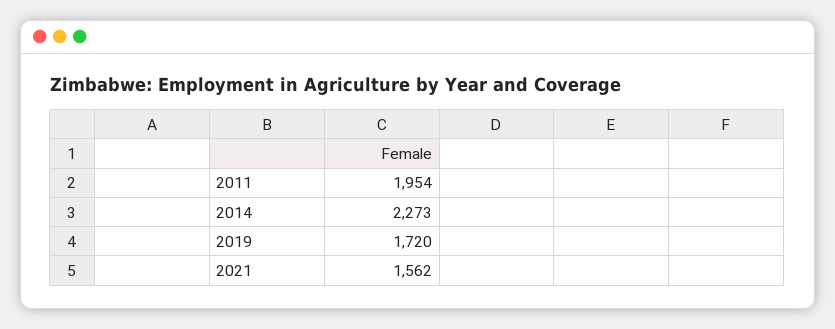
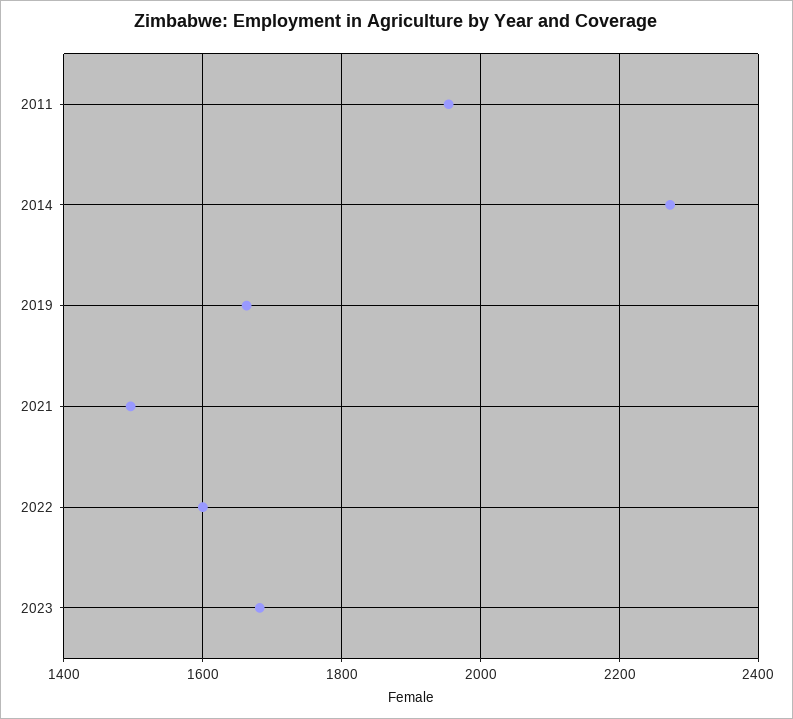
2019: 1720 -> 1660
2021: 1562 -> 1500
2022: none -> 1600
2023: none -> 1680

